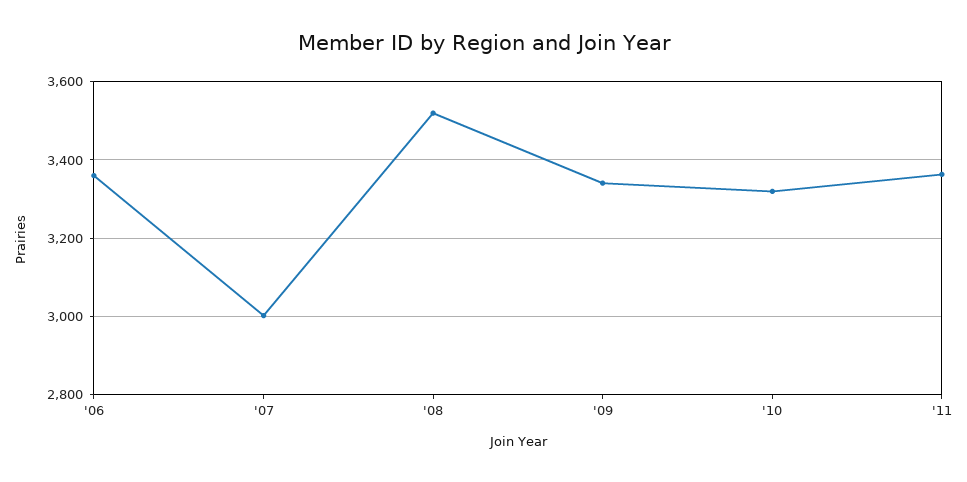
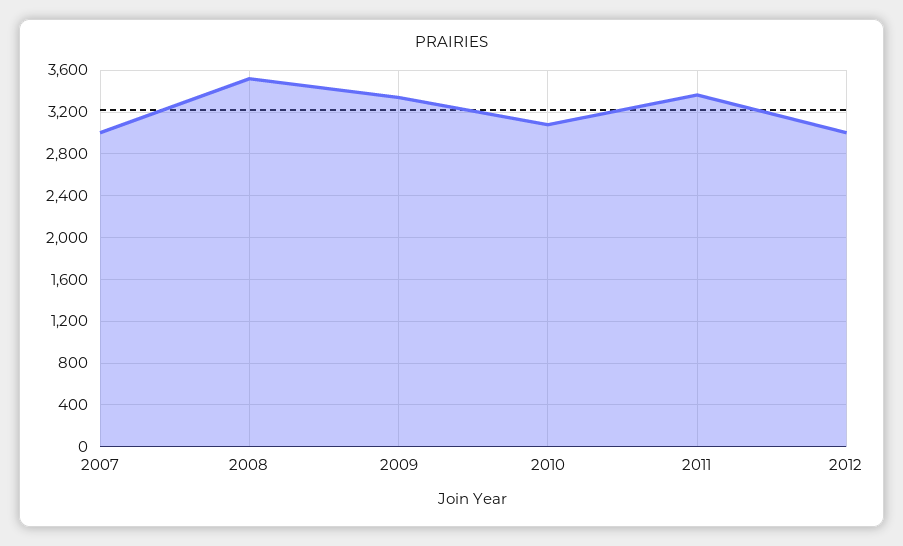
'06: 3360 -> none
'10: 3320 -> 3100
2012: none -> 3000

